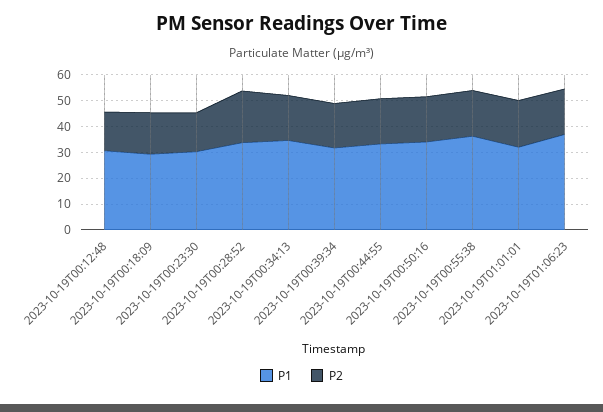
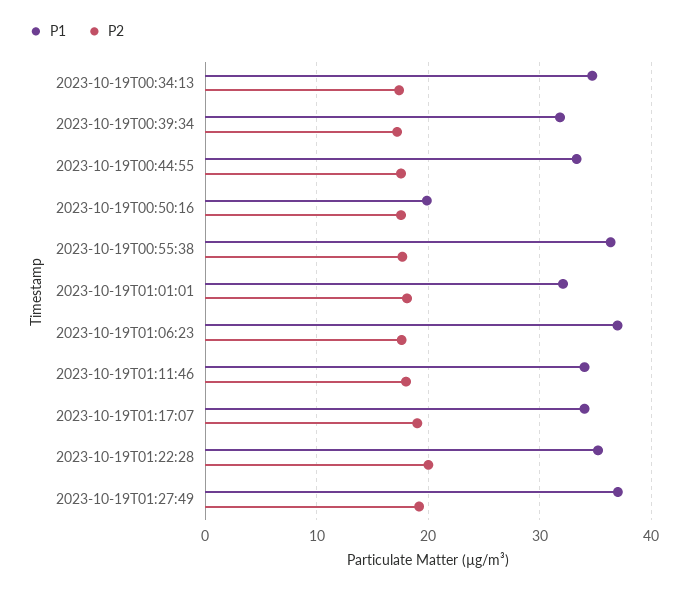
P1, 2023-10-19T00:12:48: 30 -> none
P2, 2023-10-19T00:12:48: 15 -> none
P1, 2023-10-19T00:18:09: 30 -> none
P2, 2023-10-19T00:18:09: 15 -> none
P1, 2023-10-19T00:23:30: 30 -> none
P2, 2023-10-19T00:23:30: 15 -> none
P1, 2023-10-19T00:28:52: 35 -> none
P2, 2023-10-19T00:28:52: 20 -> none
P1, 2023-10-19T00:50:16: 35 -> 20
P1, 2023-10-19T01:11:46: none -> 34
P2, 2023-10-19T01:11:46: none -> 18
P1, 2023-10-19T01:17:07: none -> 34
P2, 2023-10-19T01:17:07: none -> 19
P1, 2023-10-19T01:22:28: none -> 35
P2, 2023-10-19T01:22:28: none -> 20
P1, 2023-10-19T01:27:49: none -> 37
P2, 2023-10-19T01:27:49: none -> 19

